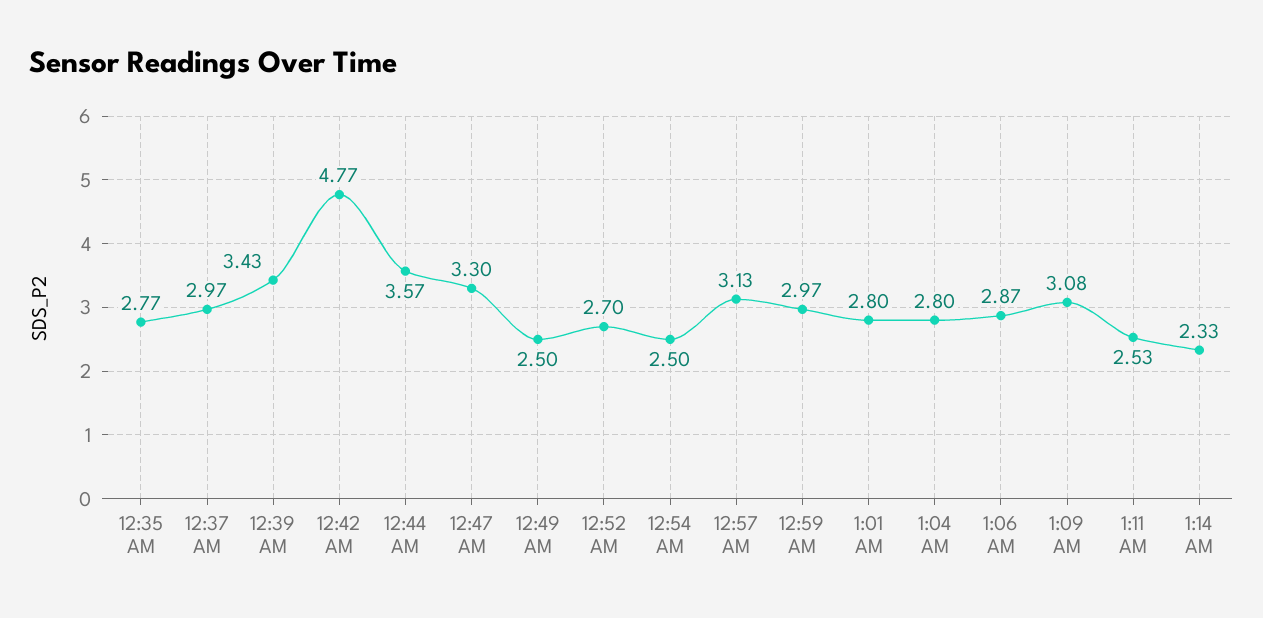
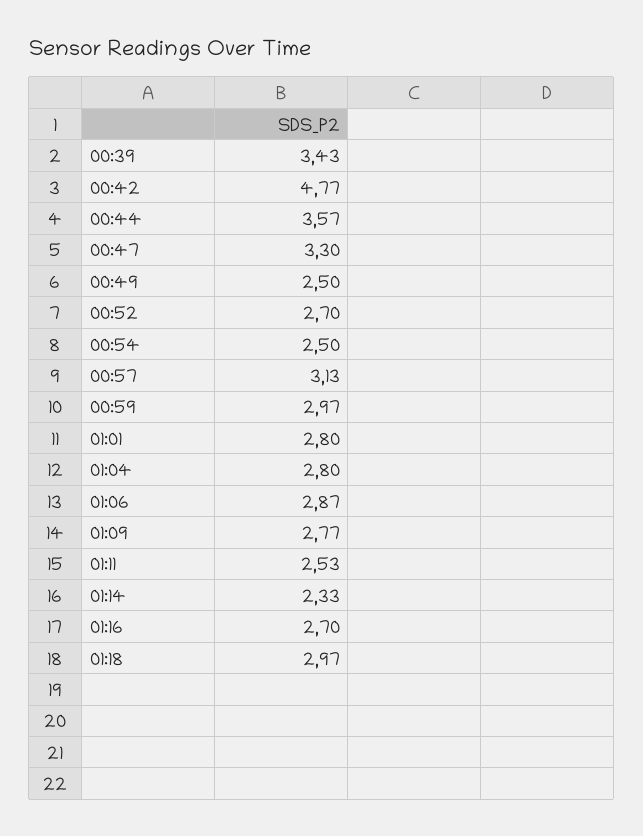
12:35 AM: 2.77 -> none
12:37 AM: 2.97 -> none
1:09 AM: 3.08 -> 2.77
01:16: none -> 2.7
01:18: none -> 2.97

